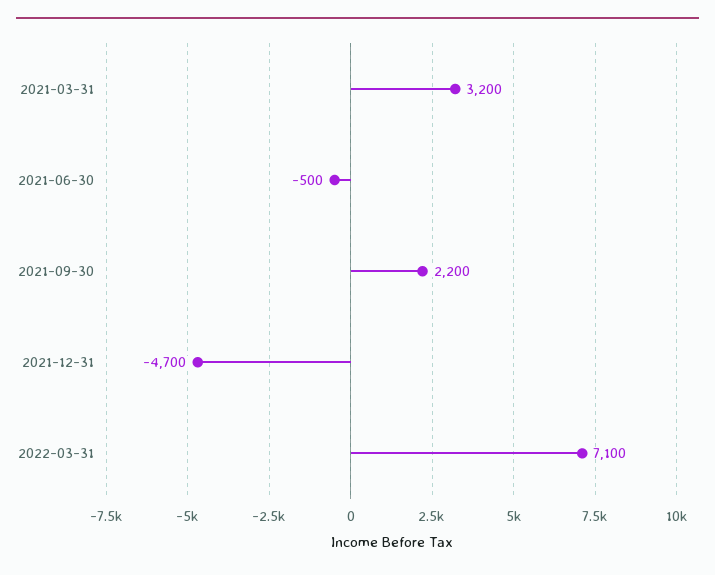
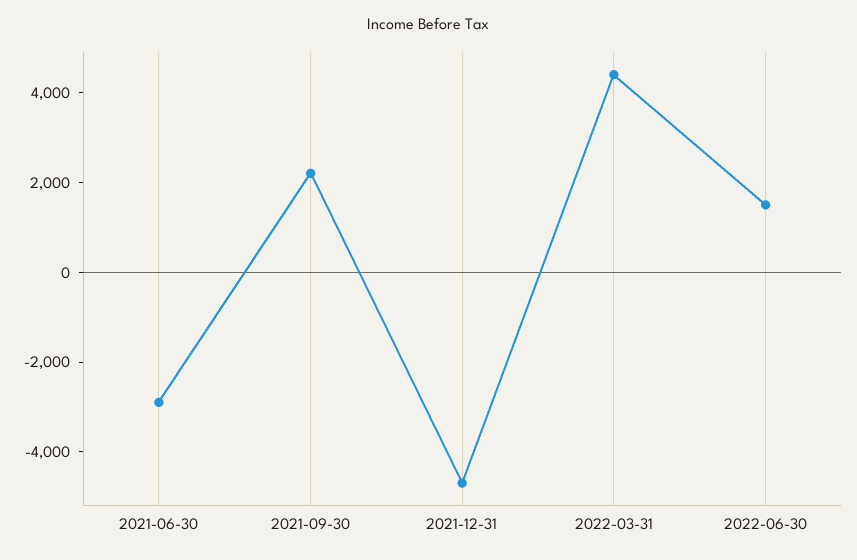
2021-03-31: 3200 -> none
2021-06-30: -500 -> -3000
2022-03-31: 7100 -> 4500
2022-06-30: none -> 1500

